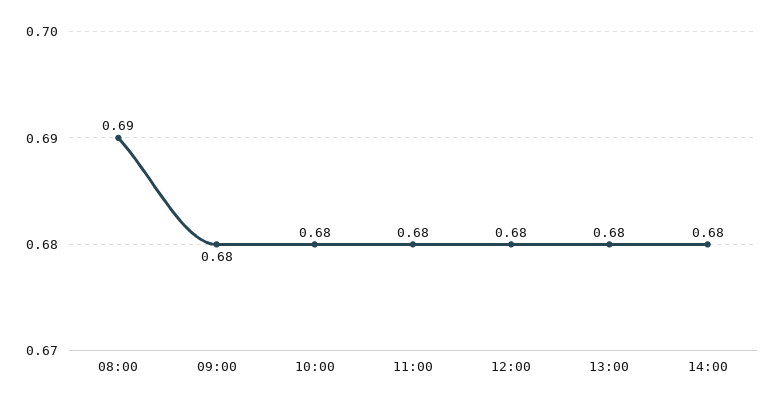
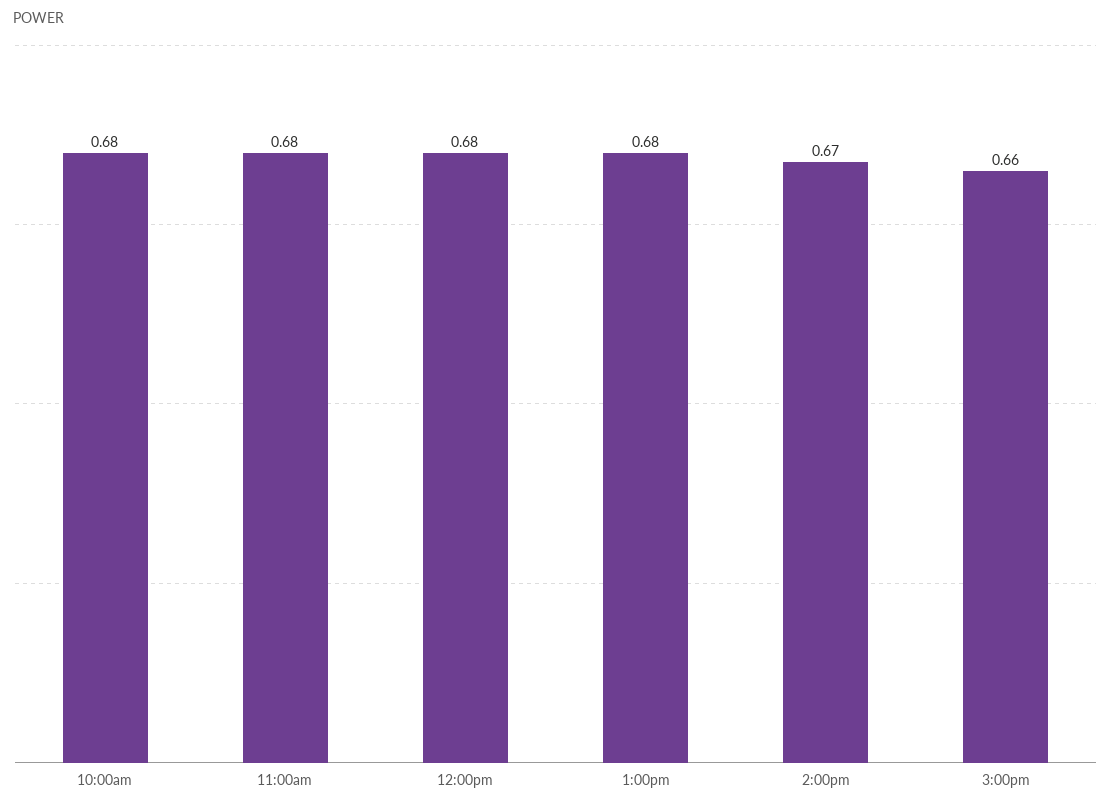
08:00: 0.69 -> none
09:00: 0.68 -> none
14:00: 0.68 -> 0.67
3:00pm: none -> 0.66

